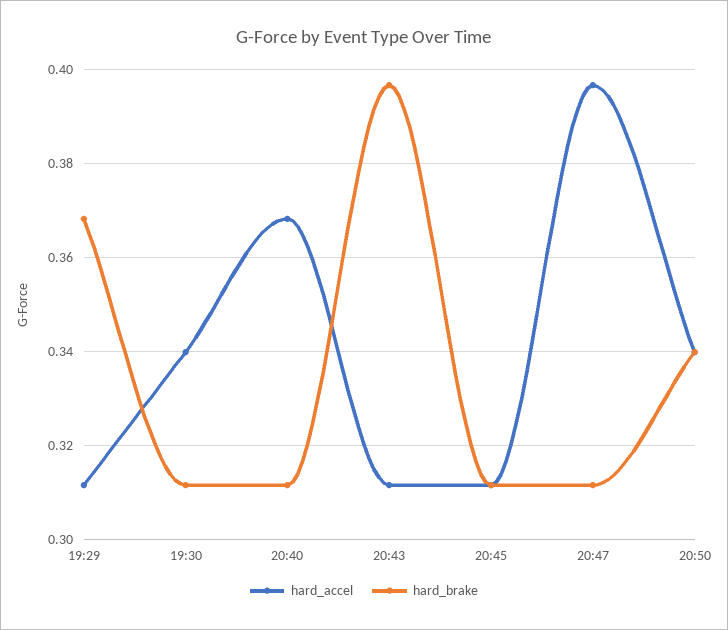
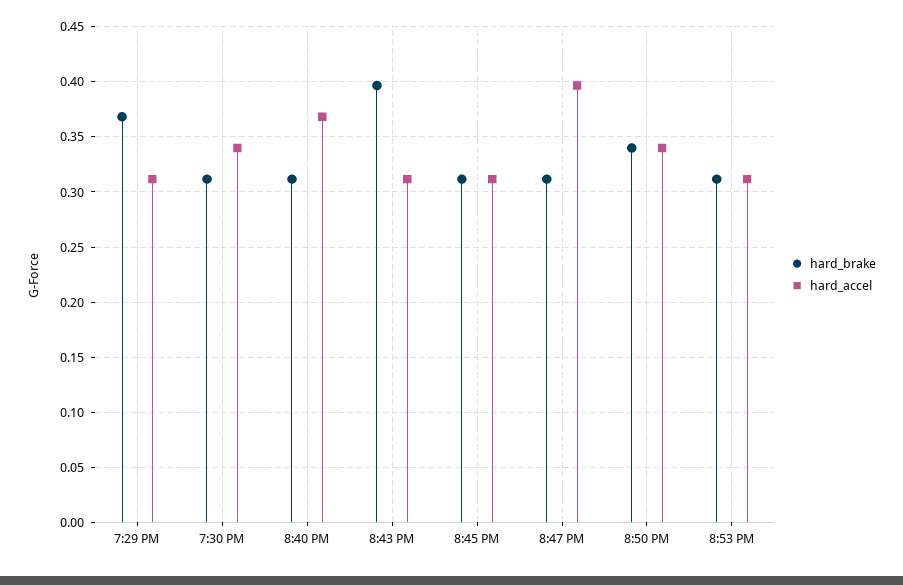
hard_brake, 8:53 PM: none -> 0.31
hard_accel, 8:53 PM: none -> 0.31

